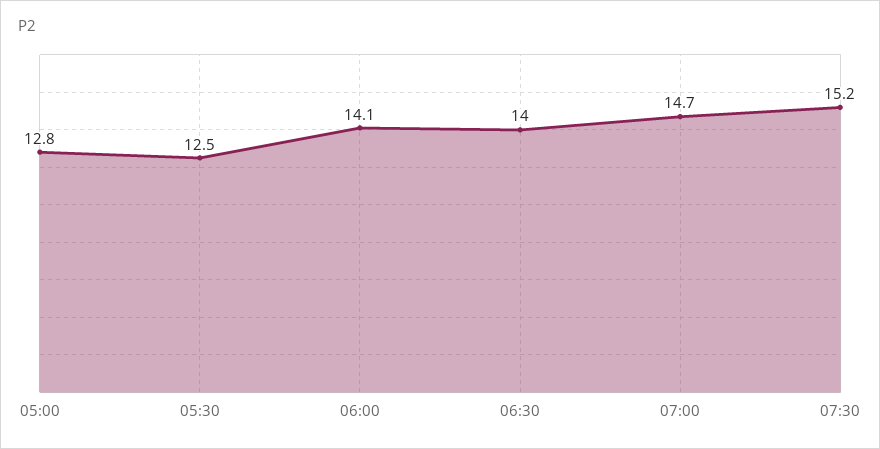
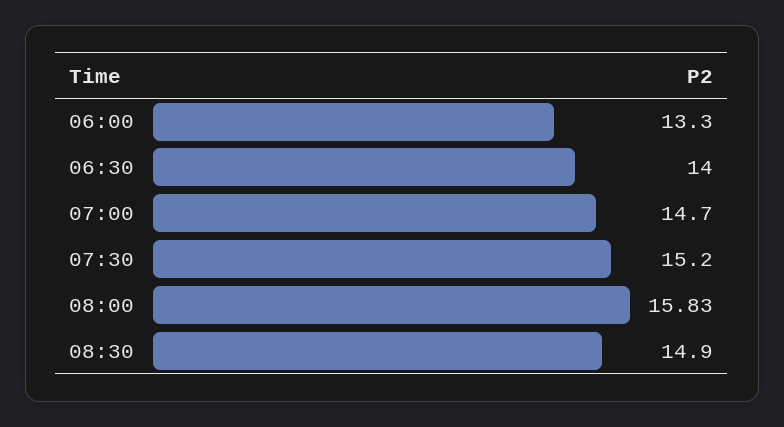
05:00: 12.8 -> none
05:30: 12.5 -> none
06:00: 14.1 -> 13.3
08:00: none -> 15.83
08:30: none -> 14.9

